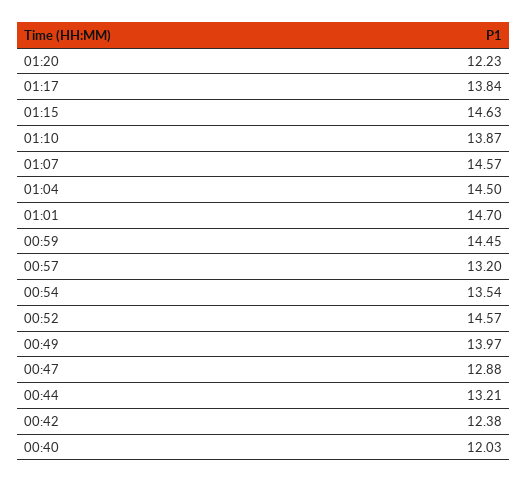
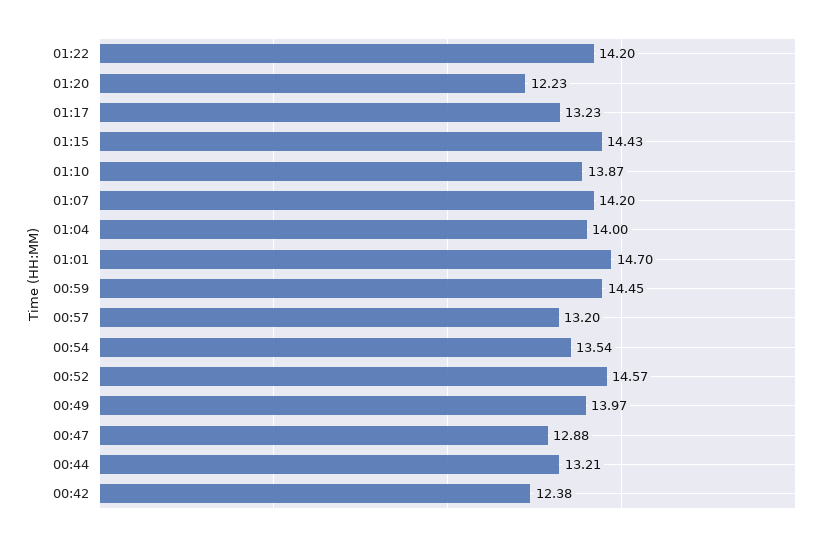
01:17: 13.84 -> 13.23
01:15: 14.63 -> 14.43
01:07: 14.57 -> 14.2
01:04: 14.5 -> 14
00:40: 12.03 -> none
01:22: none -> 14.2

